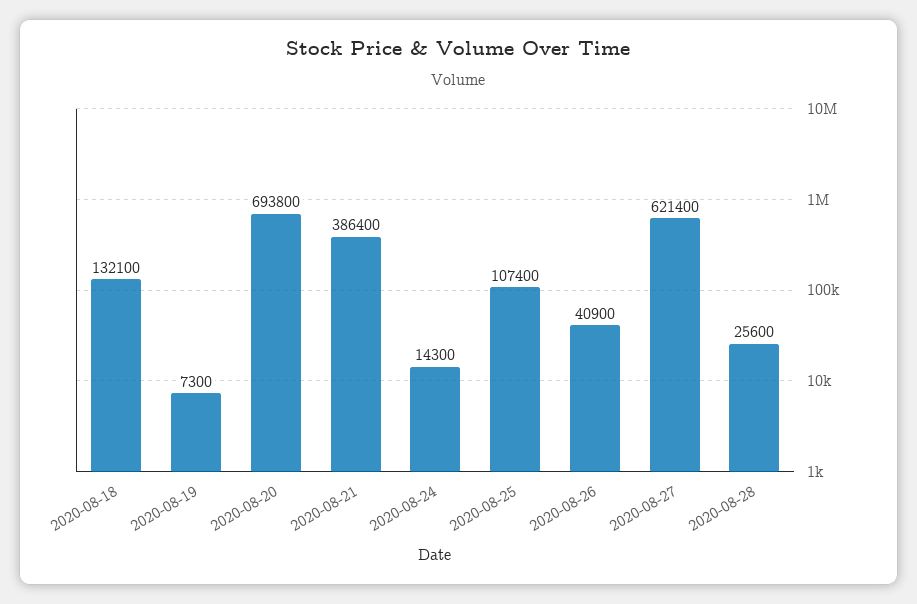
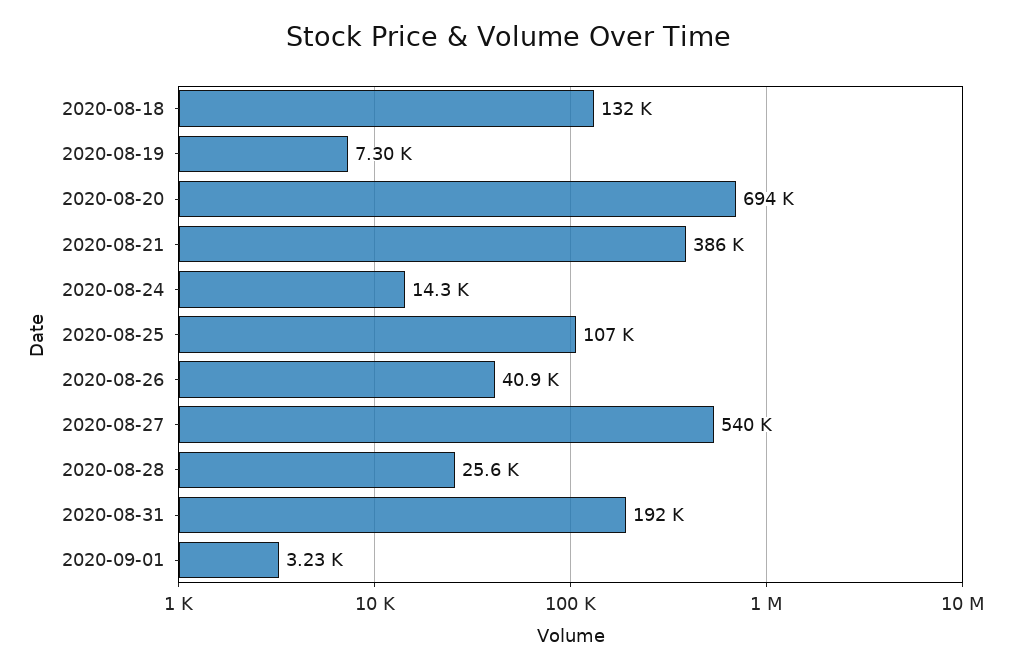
2020-08-27: 621400 -> 540000
2020-08-31: none -> 192000
2020-09-01: none -> 3230

